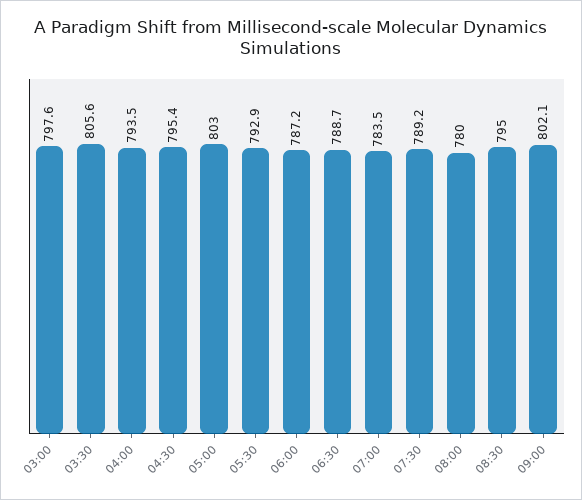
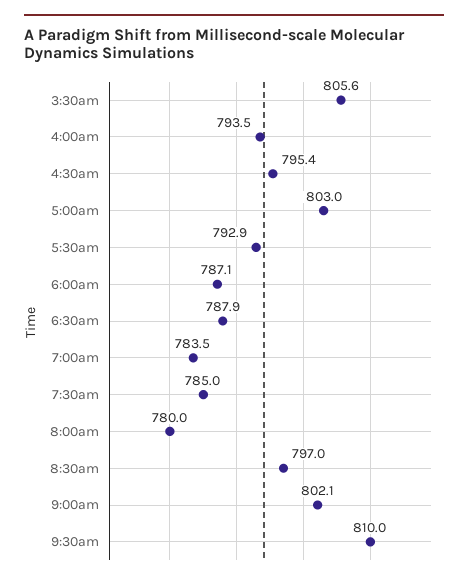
03:00: 797.6 -> none
06:00: 787.2 -> 787.1
06:30: 788.7 -> 787.9
07:30: 789.2 -> 785
08:30: 795 -> 797
9:30am: none -> 810

